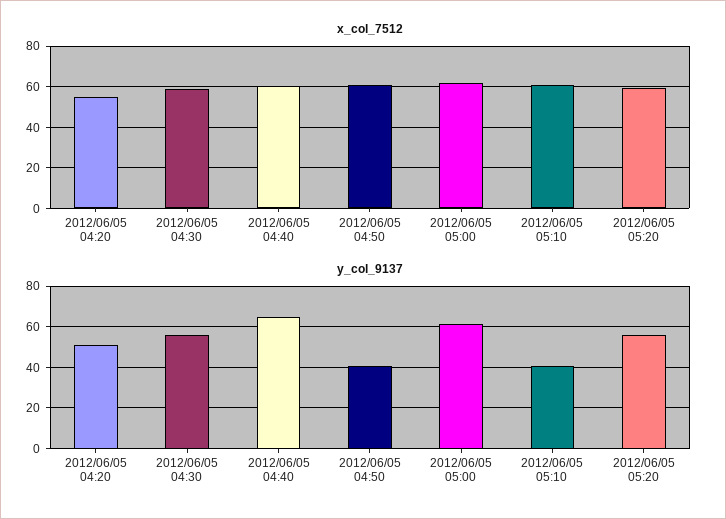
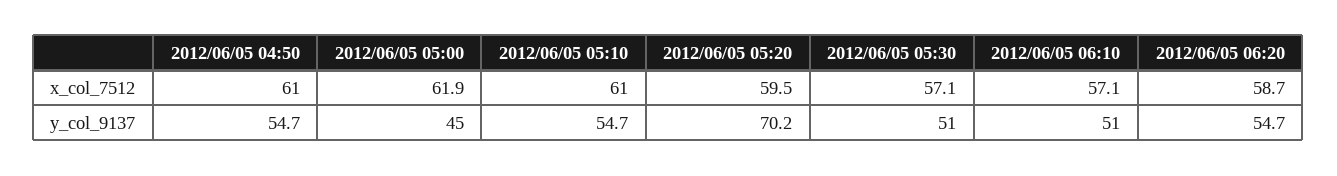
x_col_7512, 2012/06/05 04:20: 55 -> none
x_col_7512, 2012/06/05 04:30: 60 -> none
x_col_7512, 2012/06/05 04:40: 60 -> none
y_col_9137, 2012/06/05 04:20: 50 -> none
y_col_9137, 2012/06/05 04:30: 55 -> none
y_col_9137, 2012/06/05 04:40: 65 -> none
y_col_9137, 2012/06/05 04:50: 40 -> 54.7
y_col_9137, 2012/06/05 05:00: 60 -> 45
y_col_9137, 2012/06/05 05:10: 40 -> 54.7
y_col_9137, 2012/06/05 05:20: 55 -> 70.2
x_col_7512, 2012/06/05 05:30: none -> 57.1
x_col_7512, 2012/06/05 06:10: none -> 57.1
x_col_7512, 2012/06/05 06:20: none -> 58.7
y_col_9137, 2012/06/05 05:30: none -> 51
y_col_9137, 2012/06/05 06:10: none -> 51
y_col_9137, 2012/06/05 06:20: none -> 54.7

